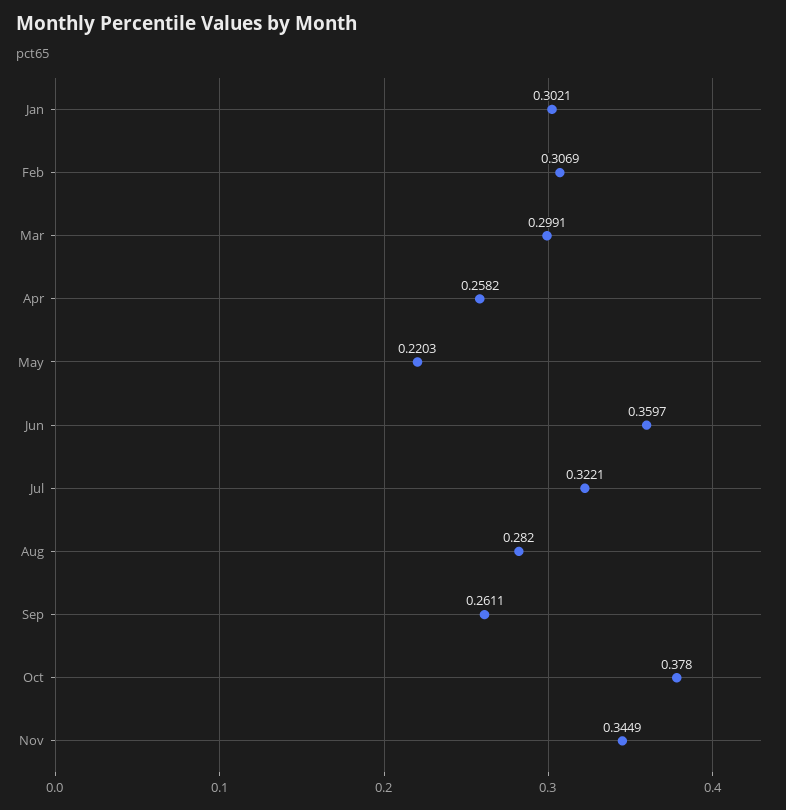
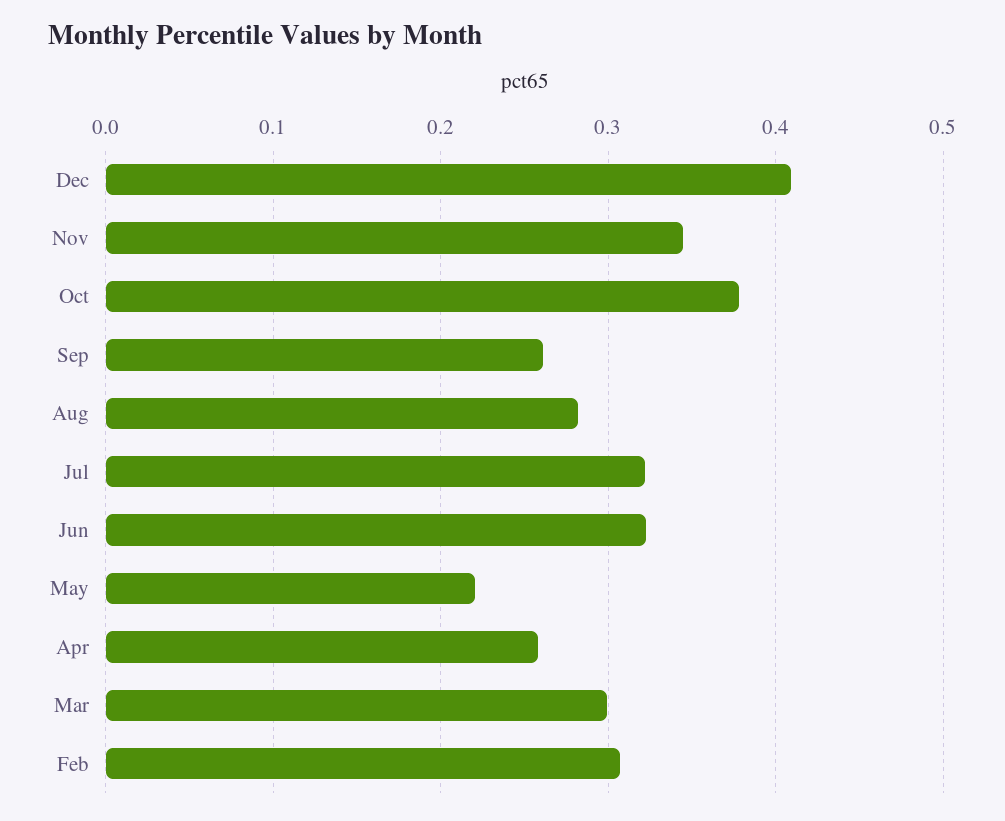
Jan: 0.3021 -> none
Jun: 0.3597 -> 0.32
Dec: none -> 0.41

